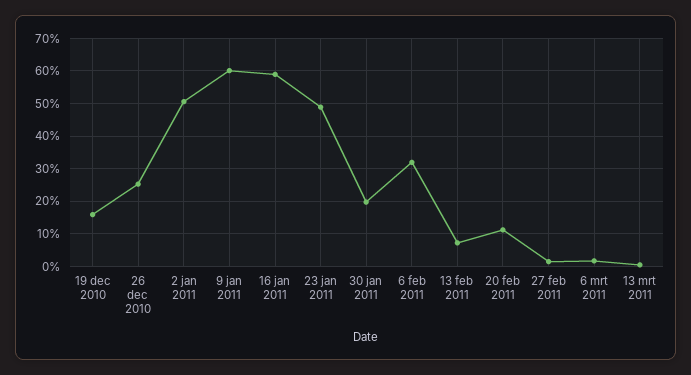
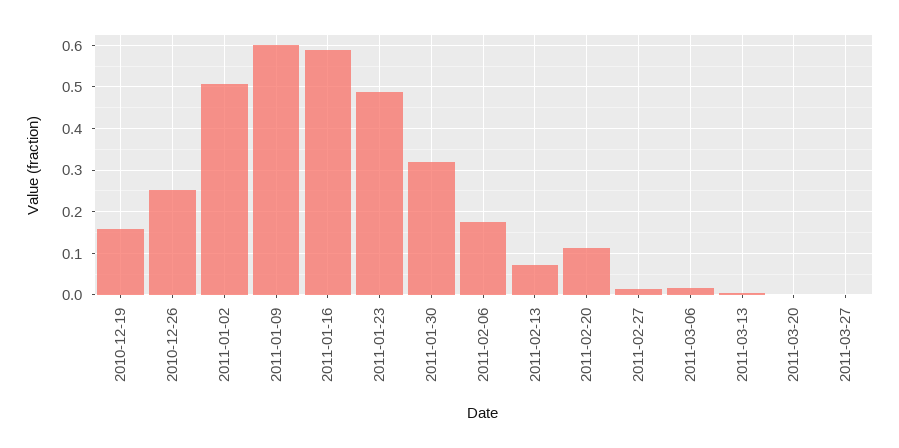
30 jan 2011: 0.2 -> 0.32
6 feb 2011: 0.32 -> 0.18
2011-03-20: none -> 0
2011-03-27: none -> 0

